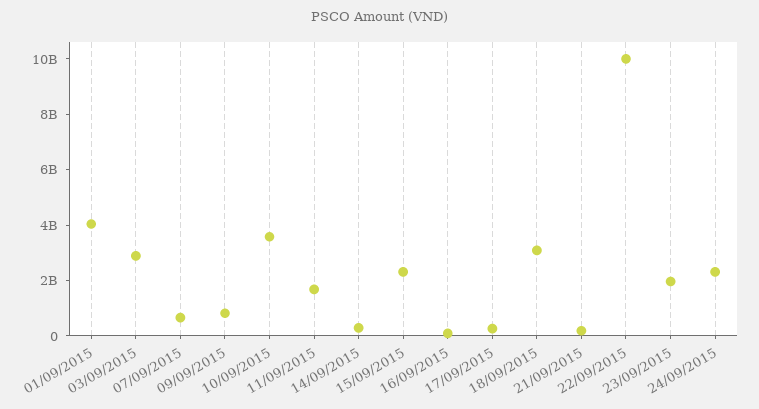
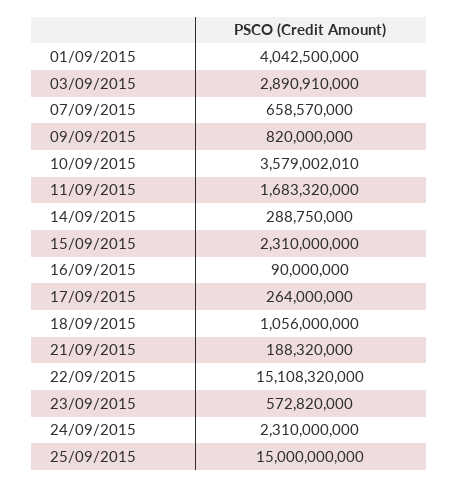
18/09/2015: 3000000000 -> 1056000000
22/09/2015: 10000000000 -> 15108320000
23/09/2015: 2000000000 -> 572820000
25/09/2015: none -> 15000000000

